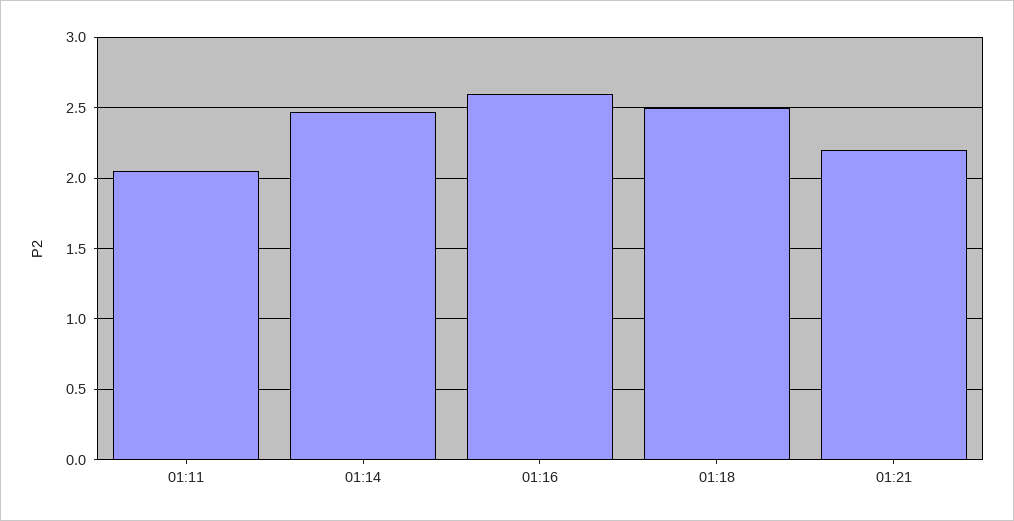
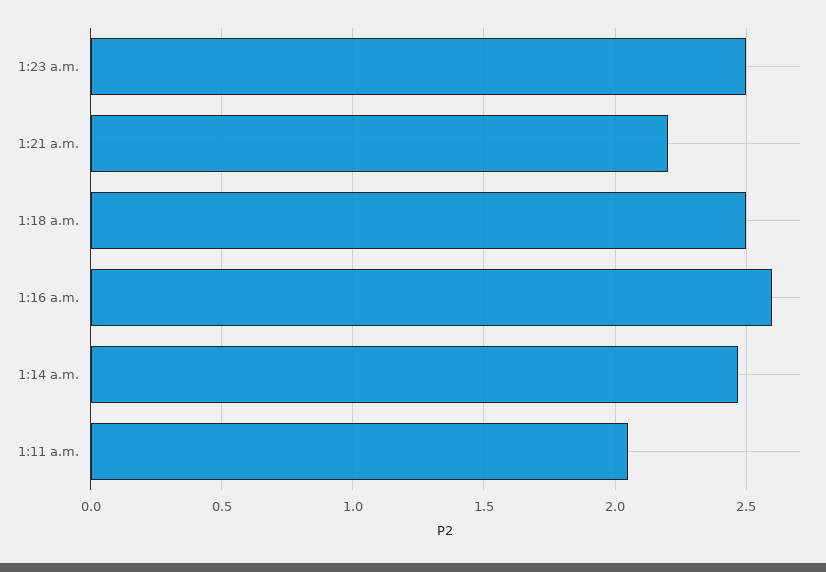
1:23 a.m.: none -> 2.5

